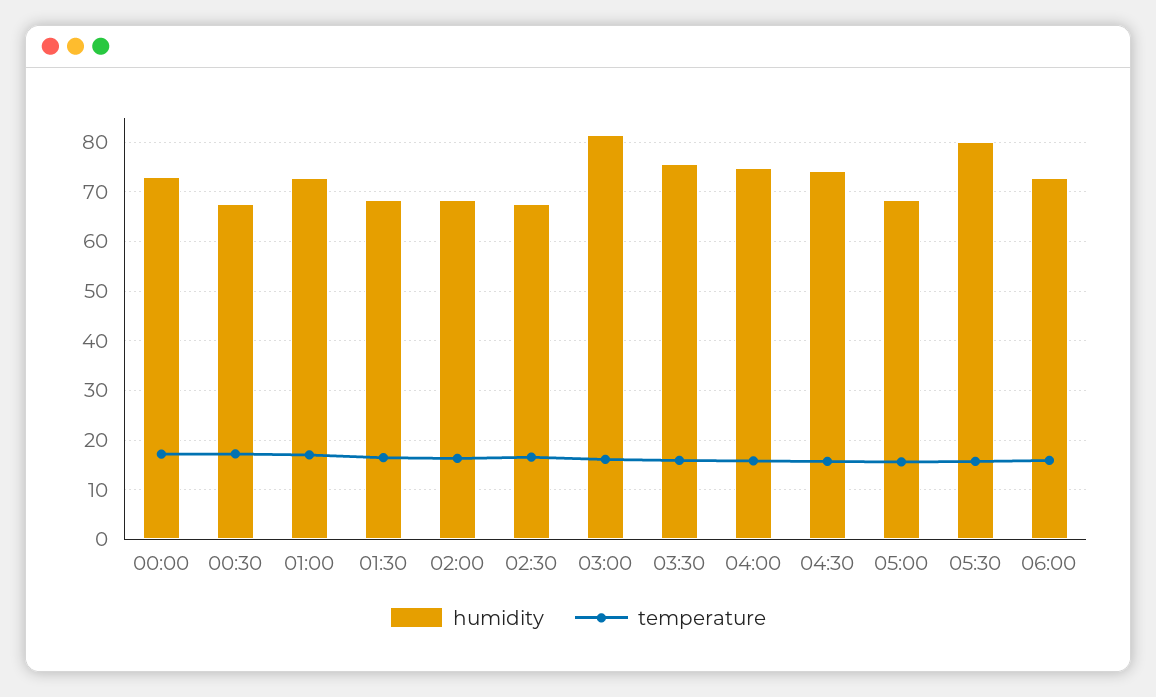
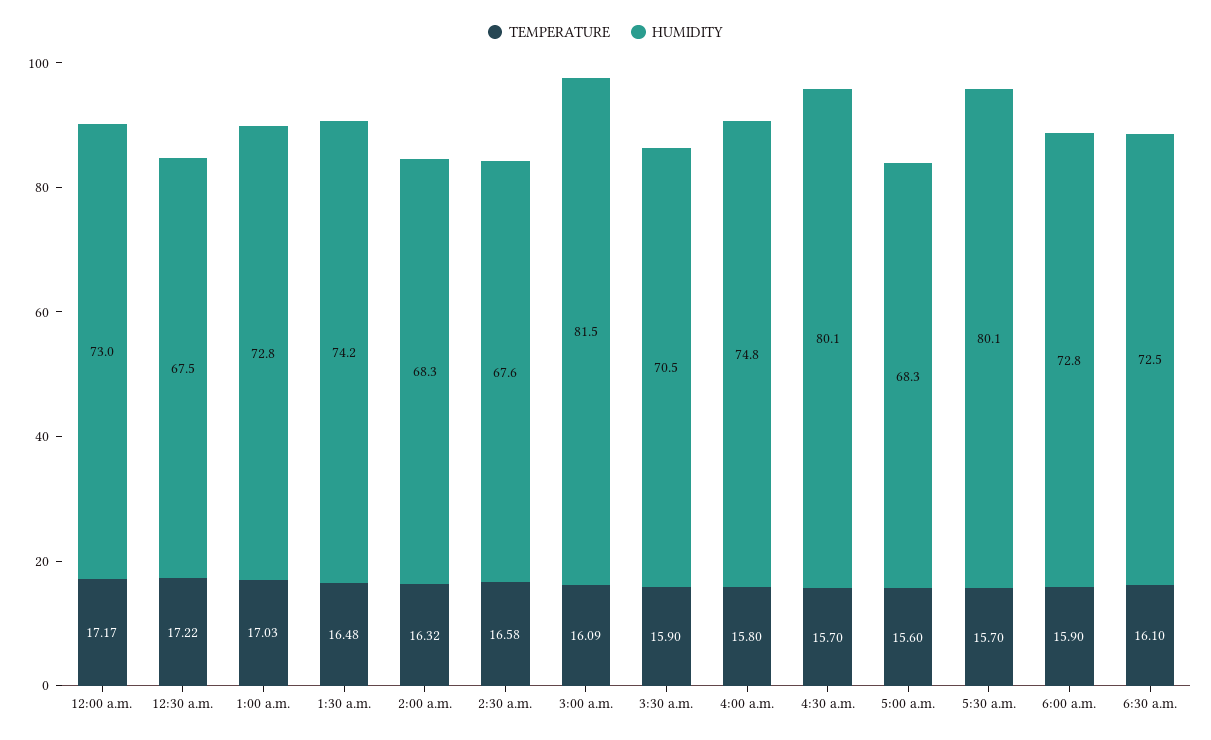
humidity, 01:30: 68 -> 74.2
humidity, 03:30: 76 -> 70.5
humidity, 04:30: 74 -> 80.1
temperature, 6:30 a.m.: none -> 16.1
humidity, 6:30 a.m.: none -> 72.5

